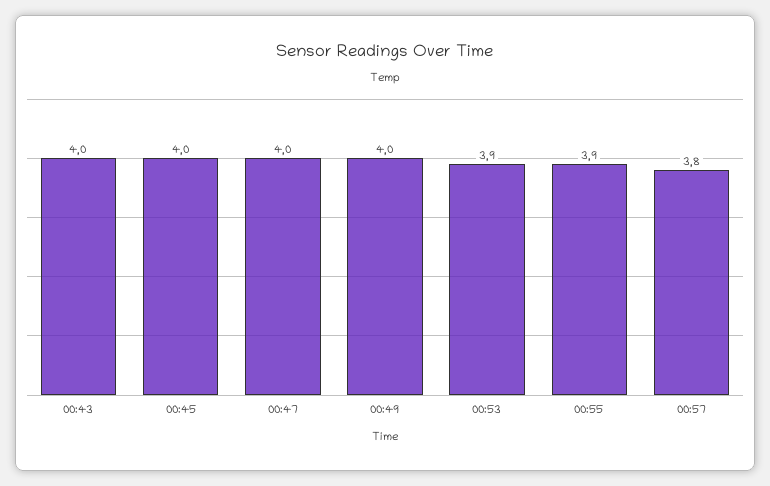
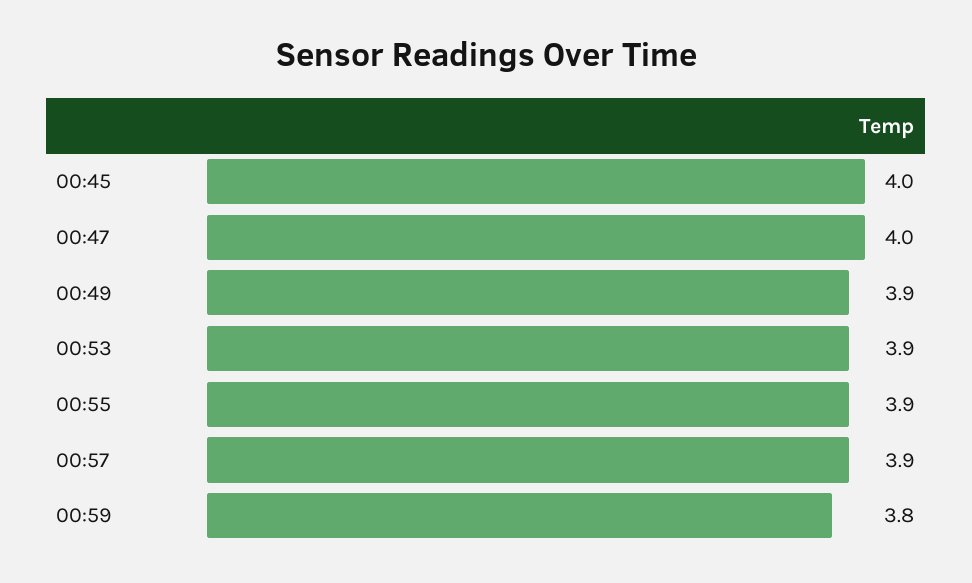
00:43: 4 -> none
00:49: 4 -> 3.9
00:57: 3.8 -> 3.9
00:59: none -> 3.8

